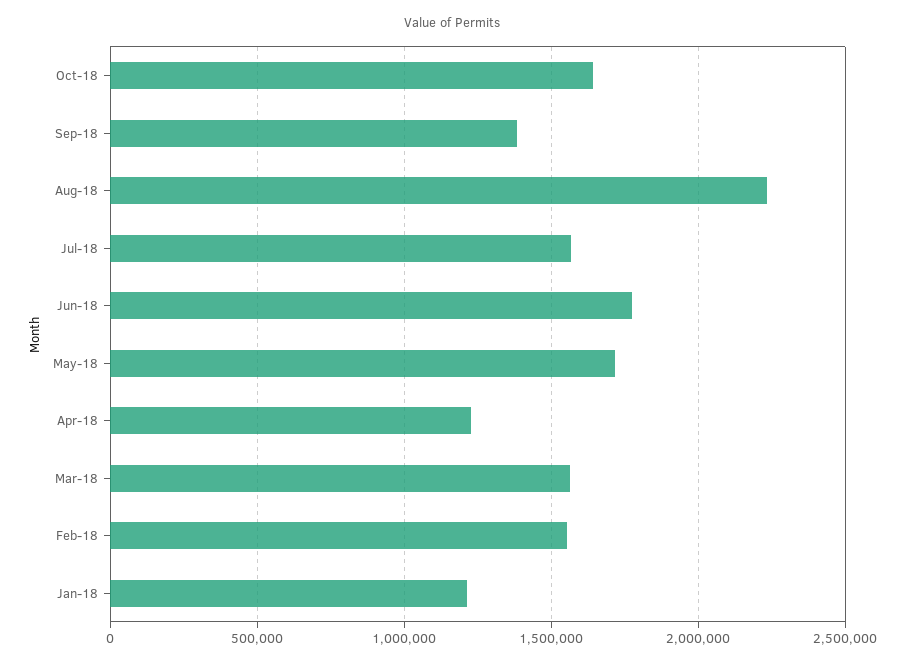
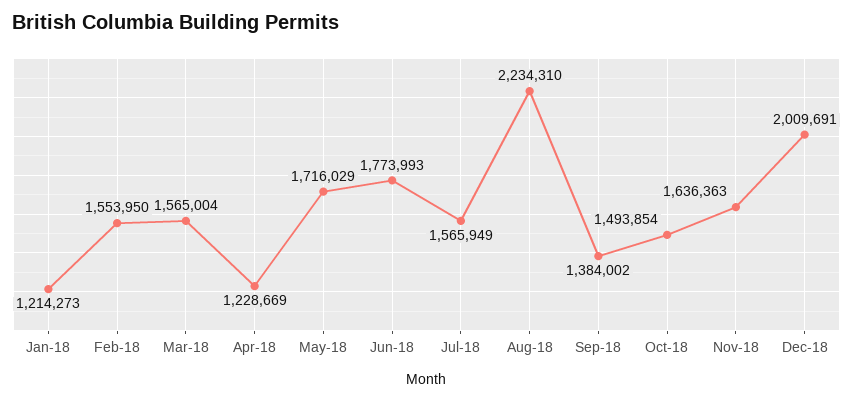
Oct-18: 1650000 -> 1493854
Nov-18: none -> 1636363
Dec-18: none -> 2009691

